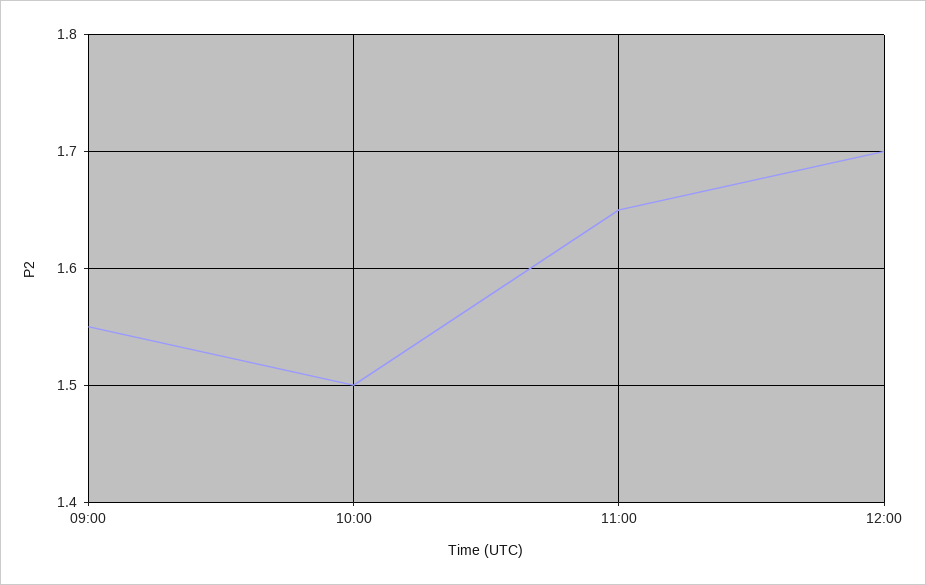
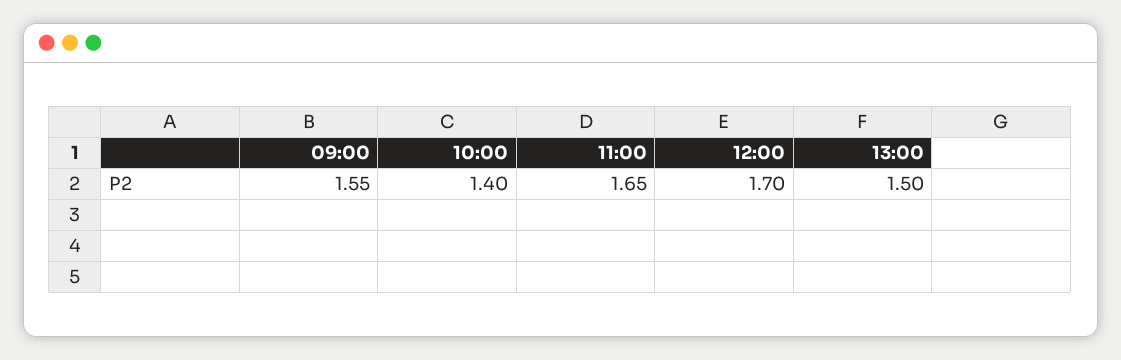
10:00: 1.5 -> 1.4
13:00: none -> 1.5

